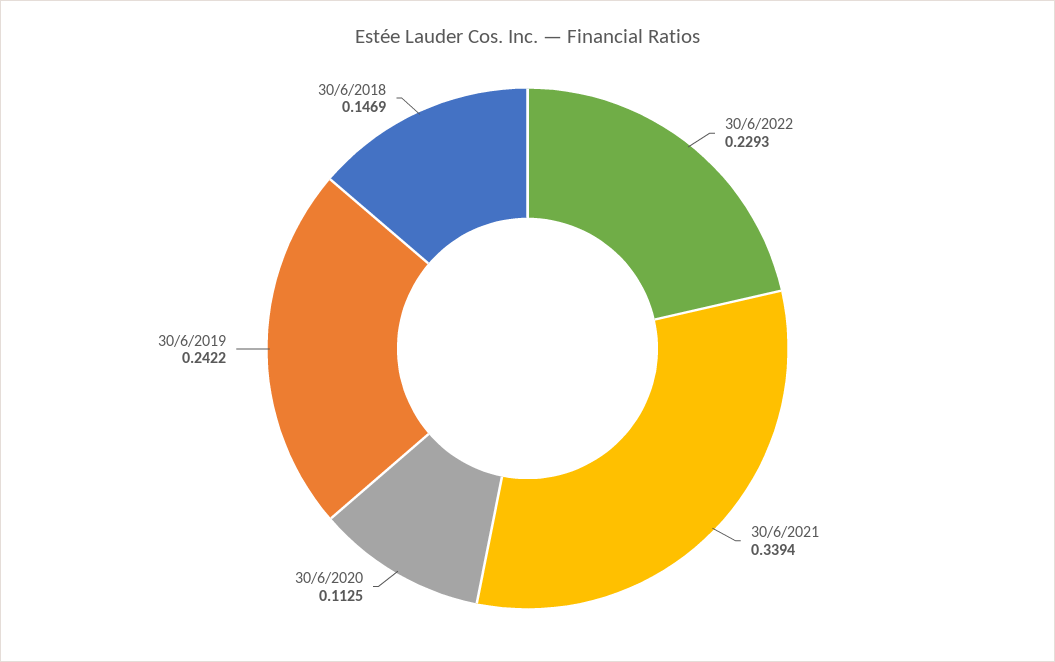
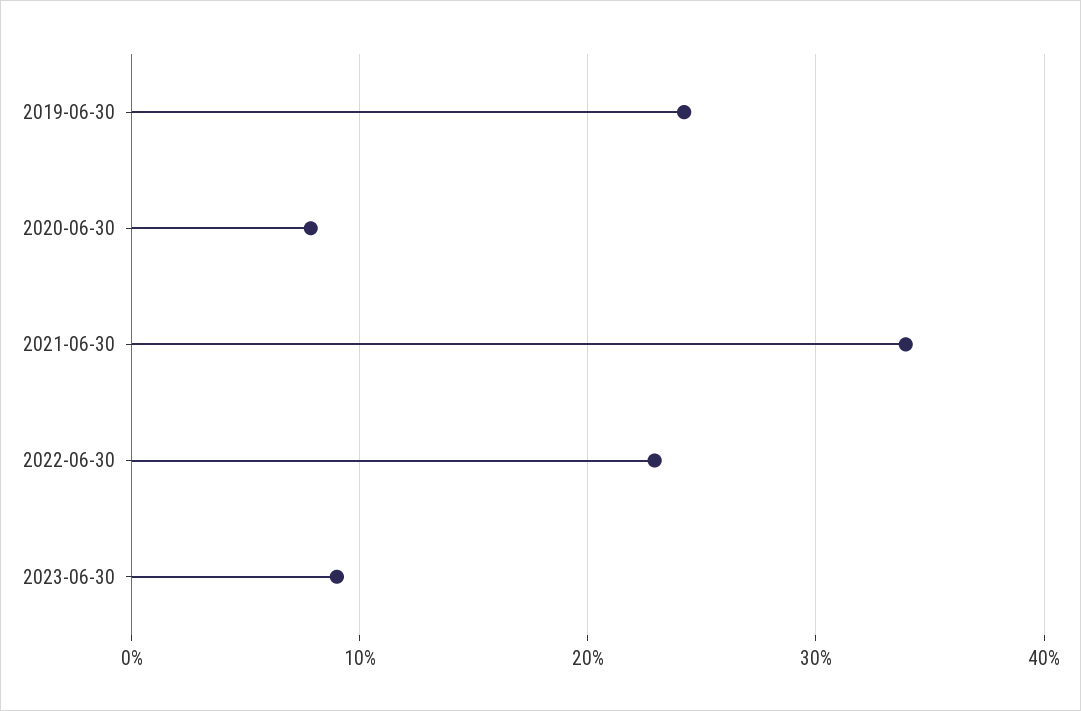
30/6/2020: 0.1125 -> 0.08
30/6/2018: 0.1469 -> none
2023-06-30: none -> 0.09

